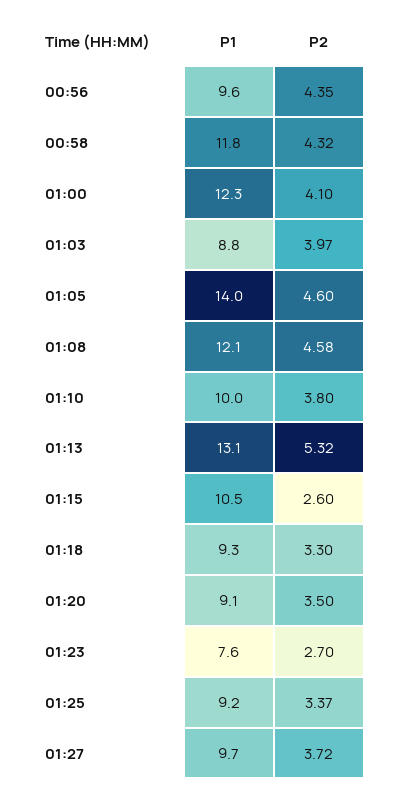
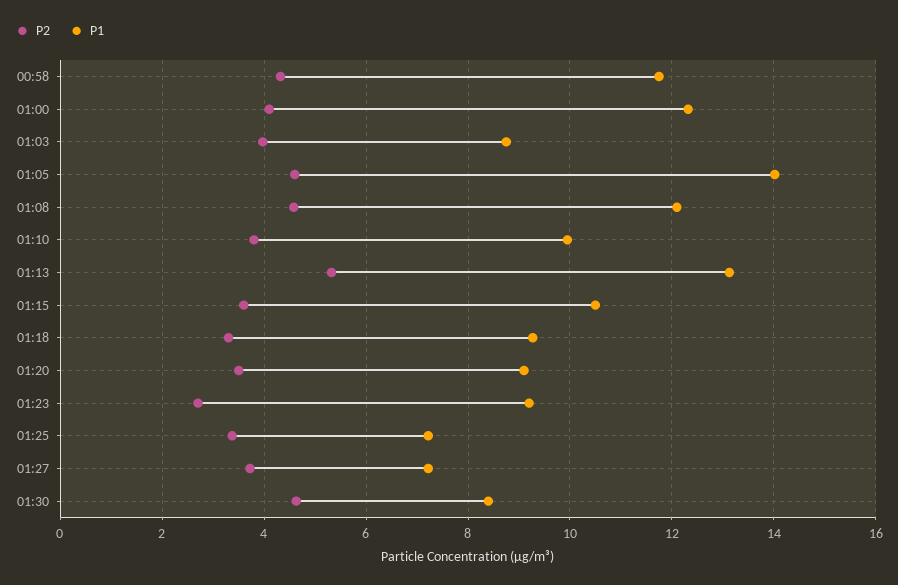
P1, 00:56: 9.6 -> none
P2, 00:56: 4.35 -> none
P2, 01:15: 2.6 -> 3.6
P1, 01:23: 7.6 -> 9.2
P1, 01:25: 9.2 -> 7.2
P1, 01:27: 9.7 -> 7.2
P2, 01:30: none -> 4.6
P1, 01:30: none -> 8.4

